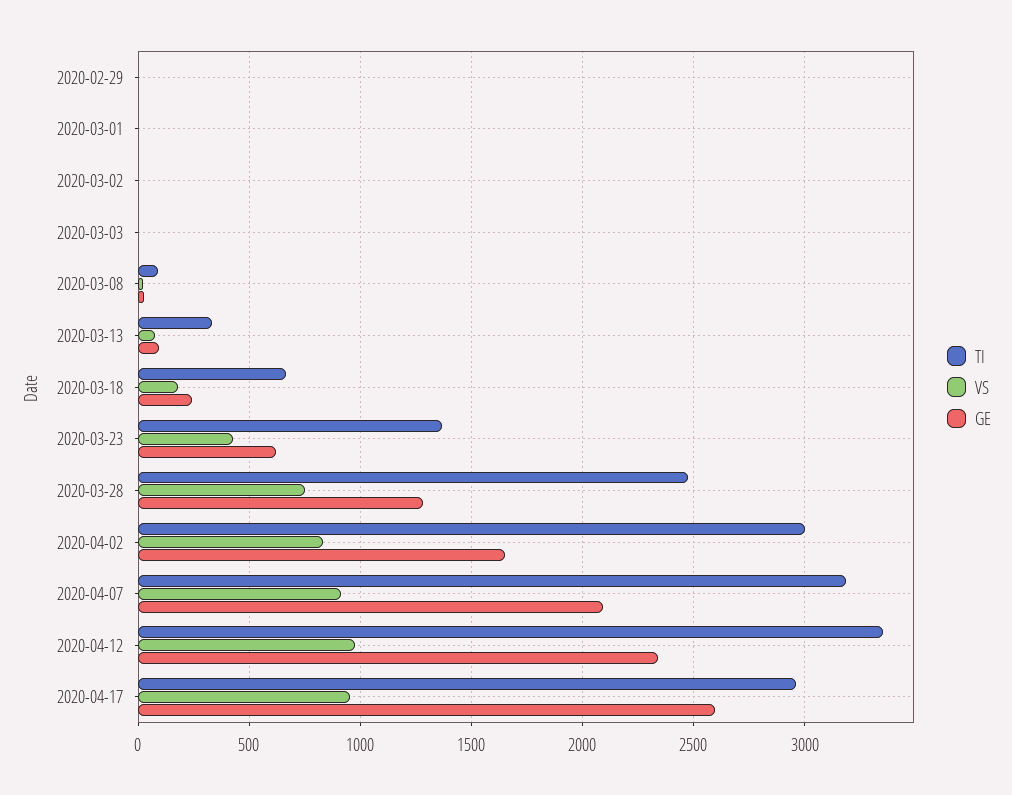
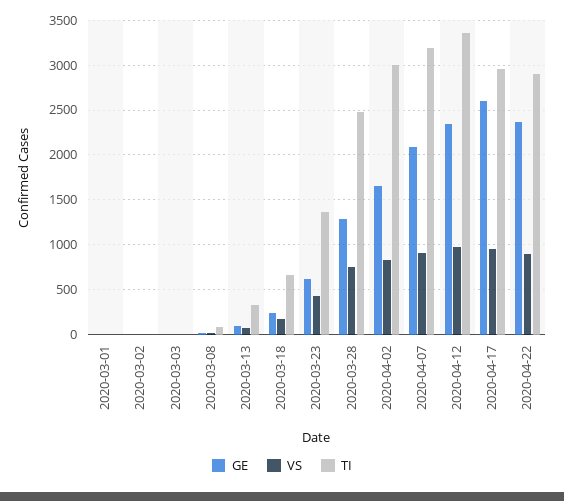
TI, 2020-02-29: 0 -> none
VS, 2020-02-29: 0 -> none
GE, 2020-02-29: 0 -> none
GE, 2020-04-22: none -> 2400
VS, 2020-04-22: none -> 900
TI, 2020-04-22: none -> 2900

